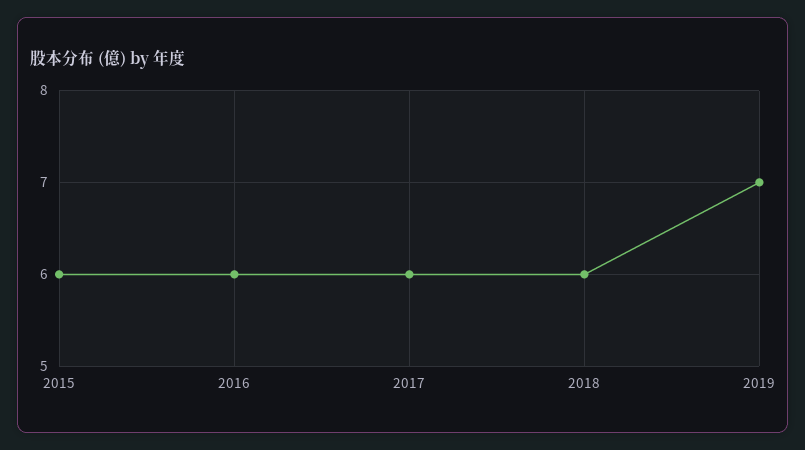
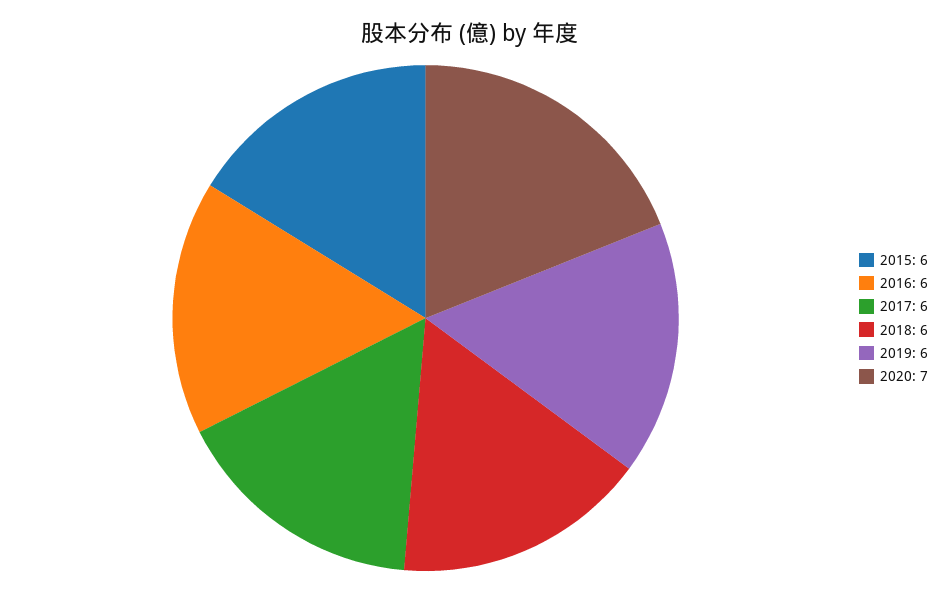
2019: 7 -> 6
2020: none -> 7

